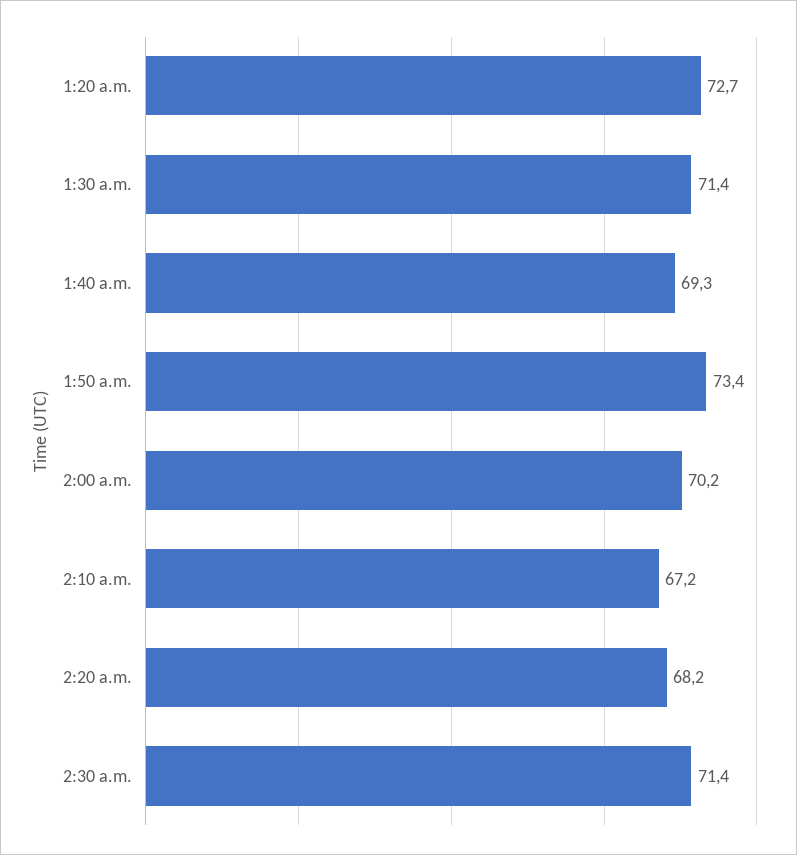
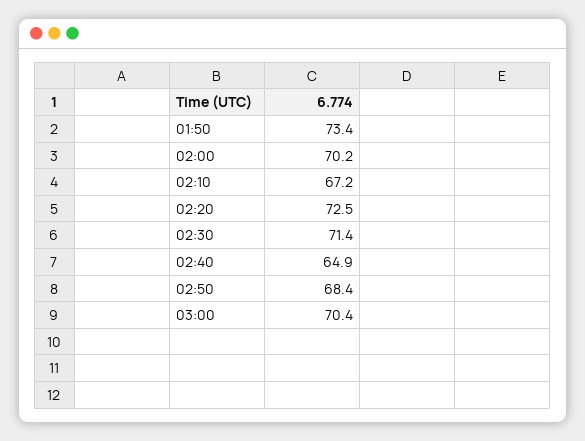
1:20 a.m.: 72.7 -> none
1:30 a.m.: 71.4 -> none
1:40 a.m.: 69.3 -> none
2:20 a.m.: 68.2 -> 72.5
02:40: none -> 64.9
02:50: none -> 68.4
03:00: none -> 70.4

